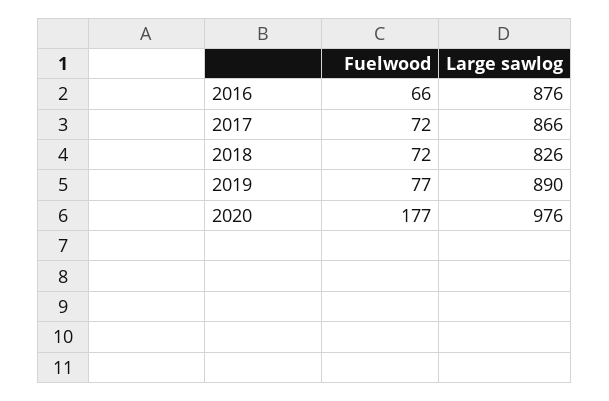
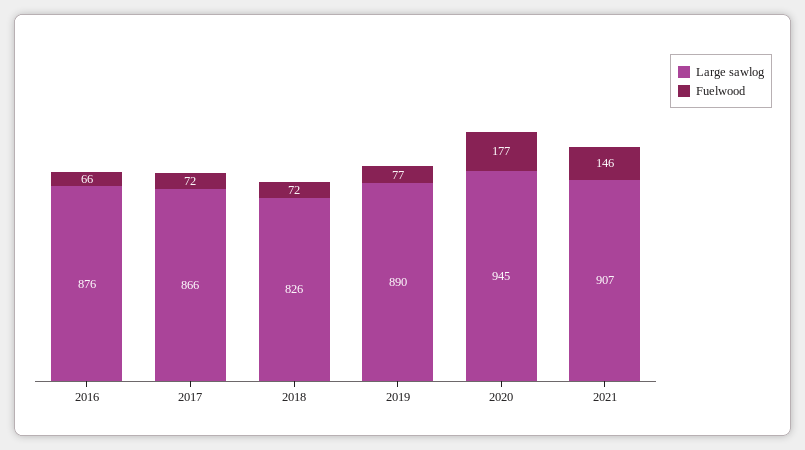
Large sawlog, 2020: 976 -> 945
Large sawlog, 2021: none -> 907
Fuelwood, 2021: none -> 146

